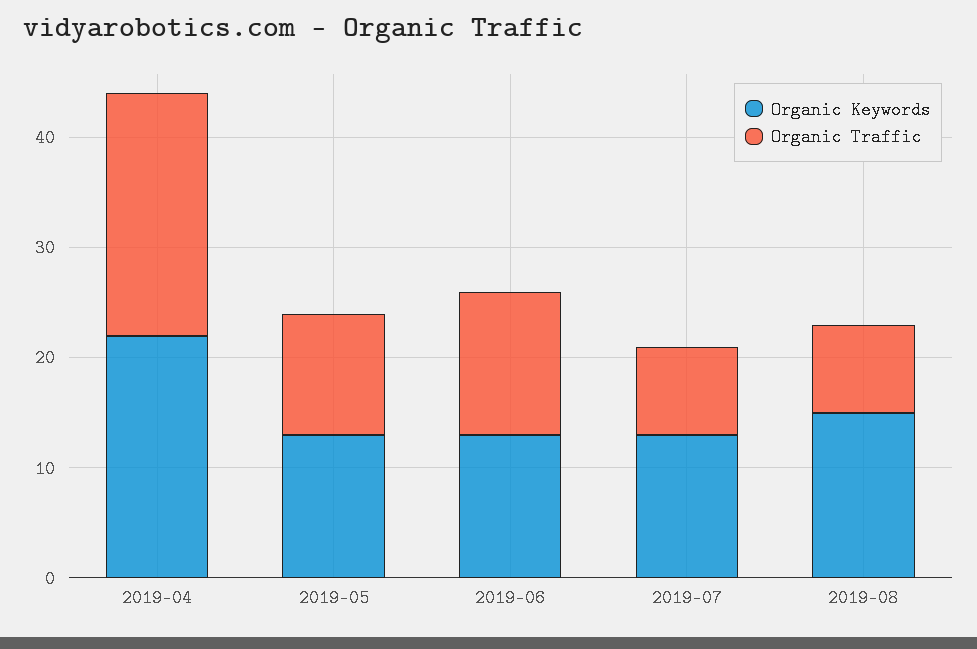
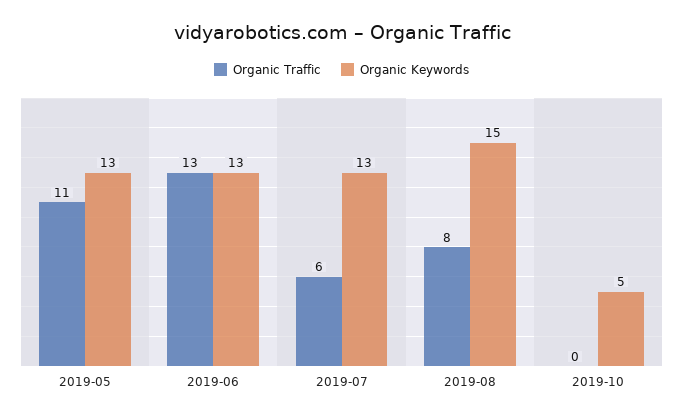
Organic Keywords, 2019-04: 22 -> none
Organic Traffic, 2019-04: 22 -> none
Organic Traffic, 2019-07: 8 -> 6
Organic Traffic, 2019-10: none -> 0
Organic Keywords, 2019-10: none -> 5

